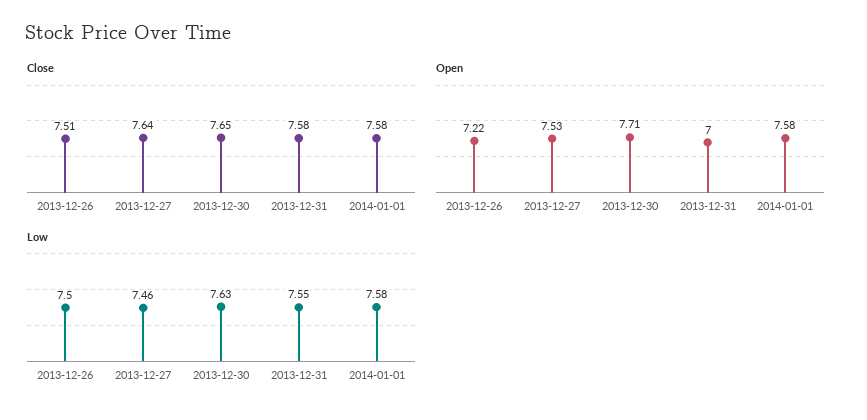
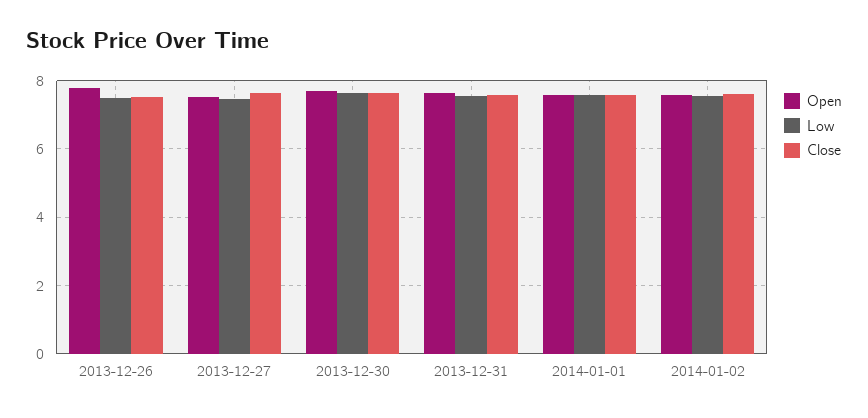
Open, 2013-12-26: 7.22 -> 7.8
Open, 2013-12-31: 7 -> 7.6
Open, 2014-01-02: none -> 7.6
Low, 2014-01-02: none -> 7.6
Close, 2014-01-02: none -> 7.6

